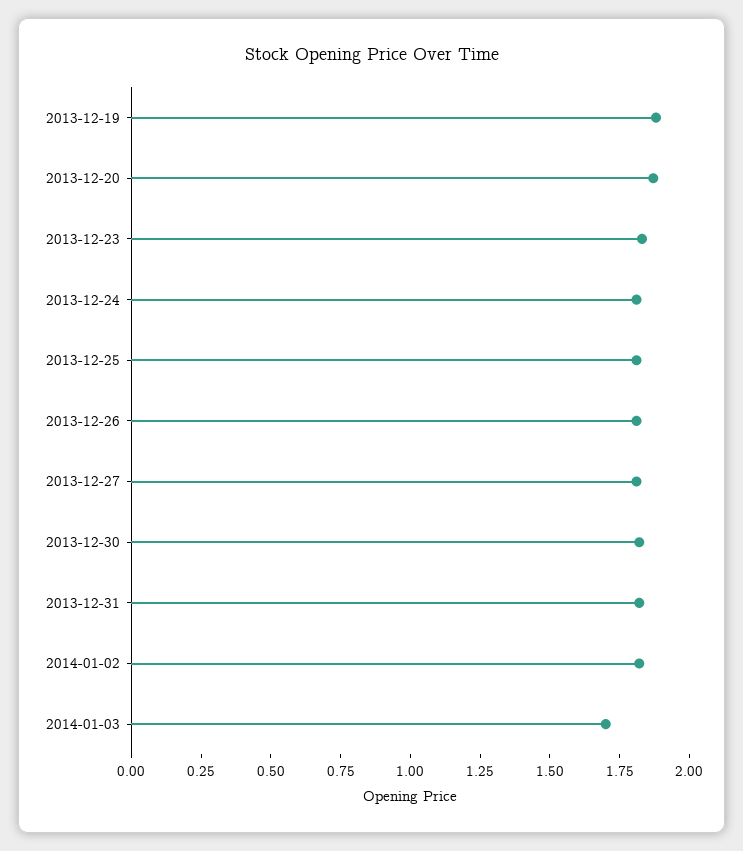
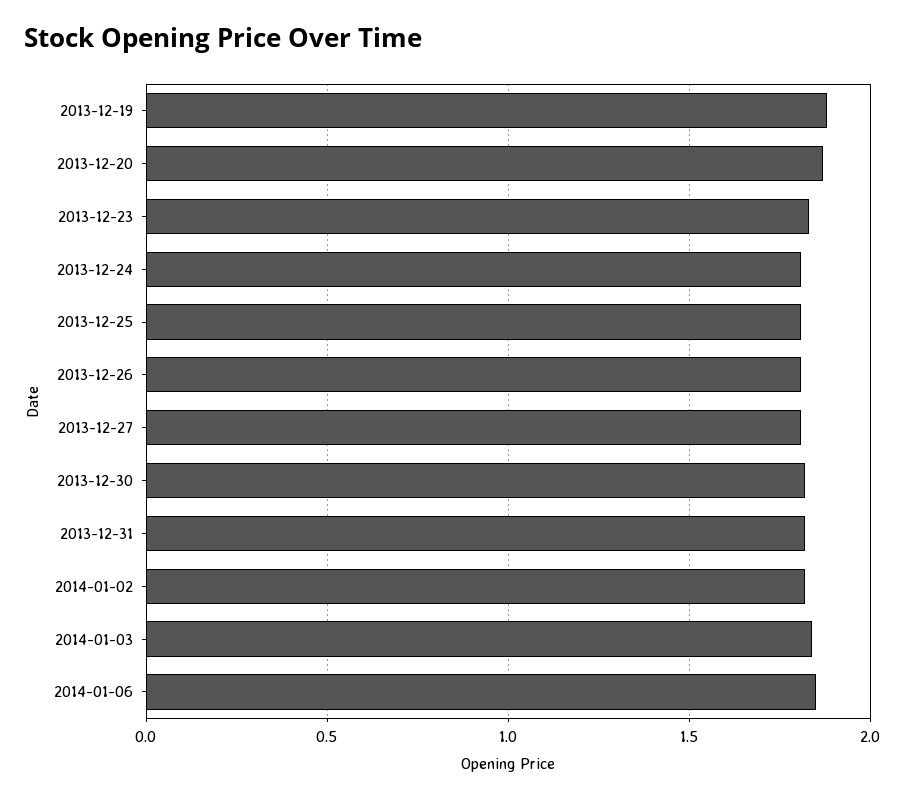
2014-01-03: 1.7 -> 1.85
2014-01-06: none -> 1.85

